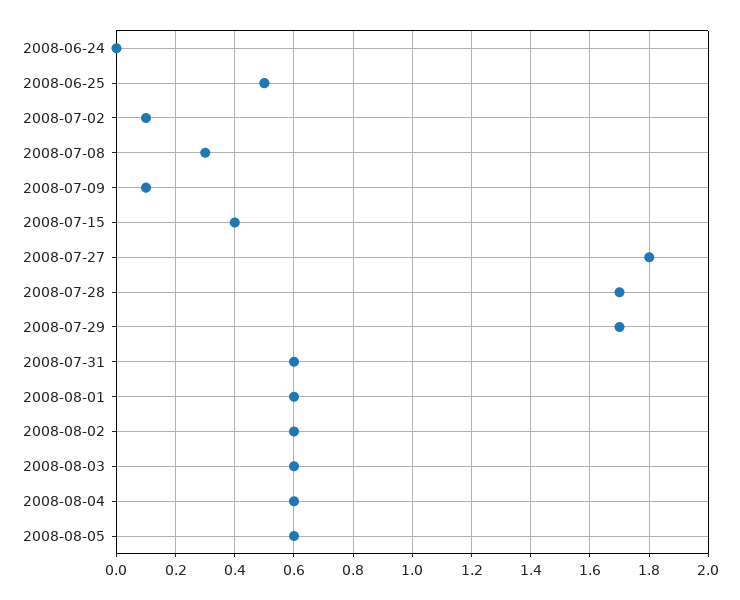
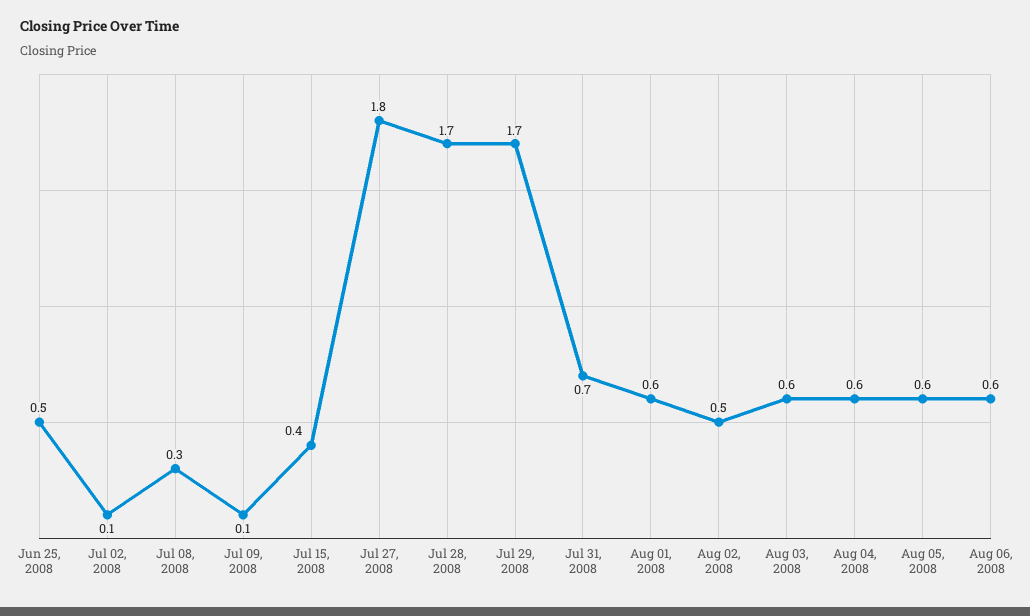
2008-06-24: 0 -> none
2008-07-31: 0.6 -> 0.7
2008-08-02: 0.6 -> 0.5
Aug 06, 2008: none -> 0.6

